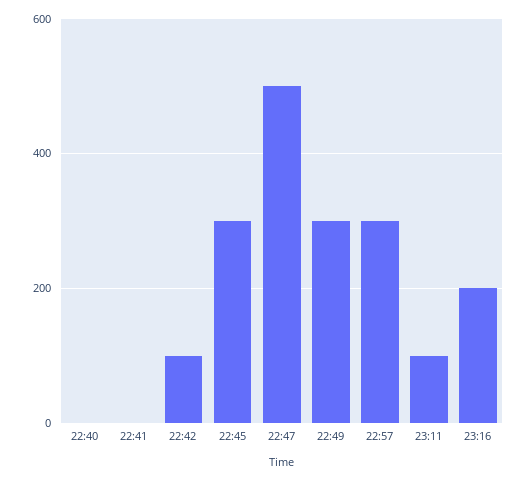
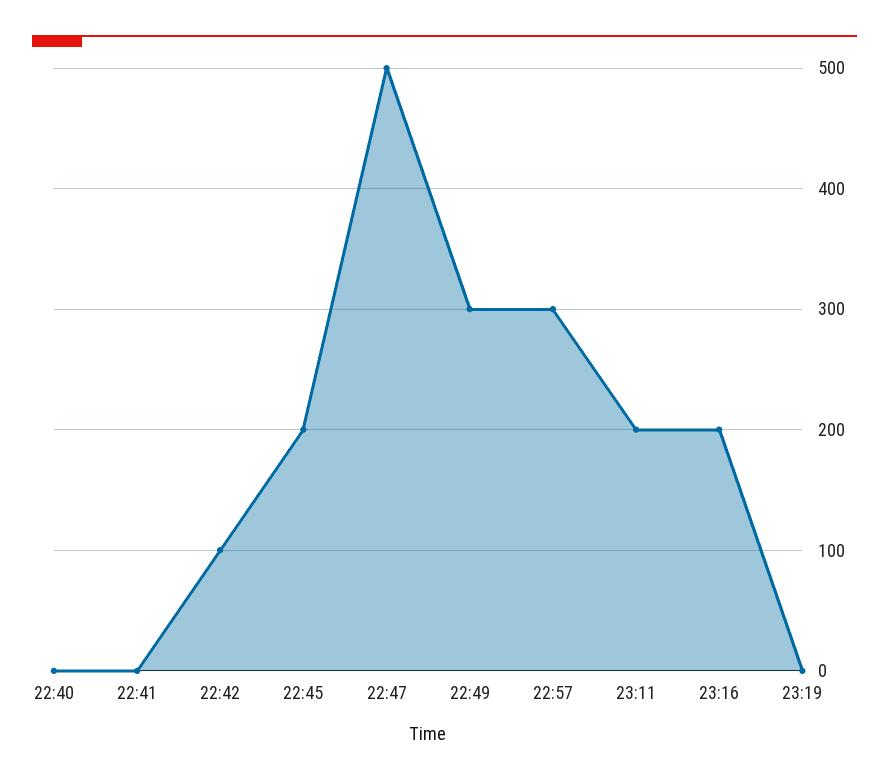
22:45: 300 -> 200
23:11: 100 -> 200
23:19: none -> 0

